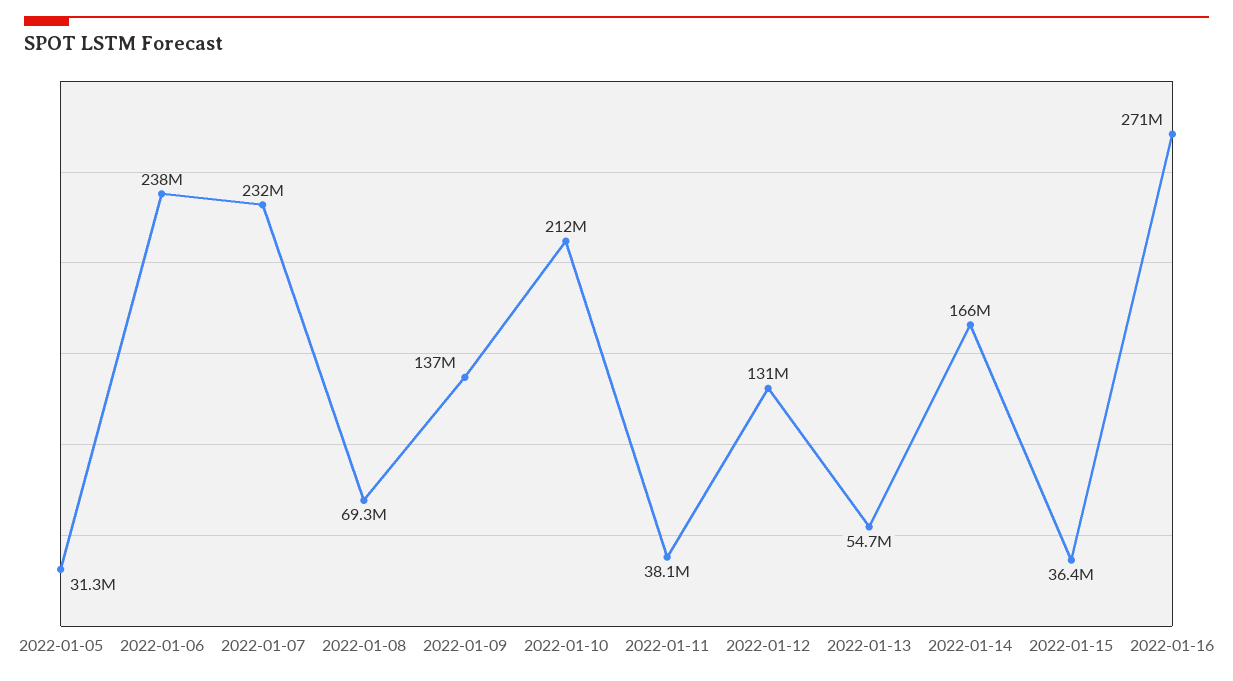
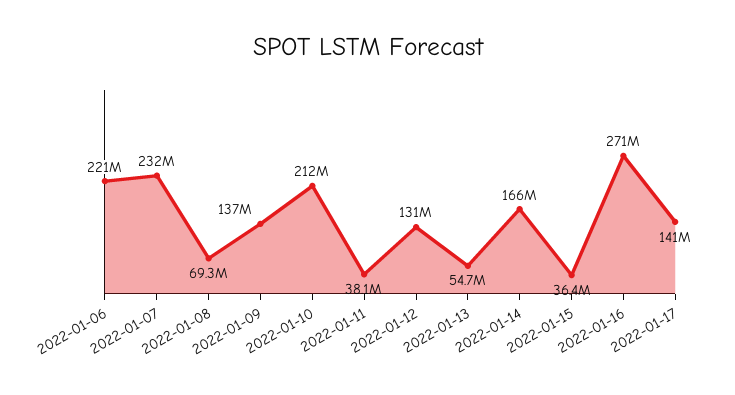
2022-01-05: 31300000 -> none
2022-01-06: 238000000 -> 221000000
2022-01-17: none -> 141000000

